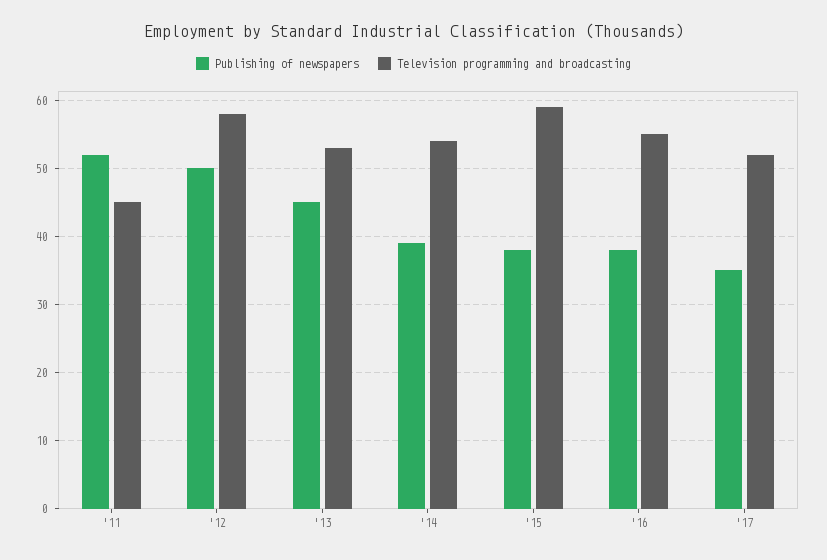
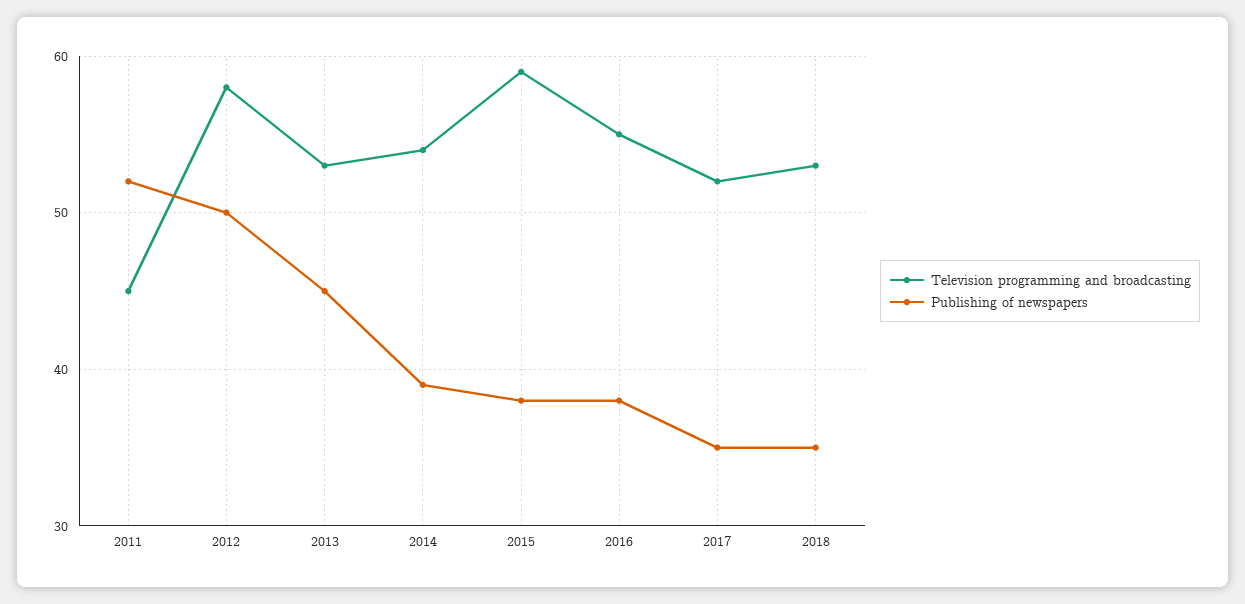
Television programming and broadcasting, 2018: none -> 53
Publishing of newspapers, 2018: none -> 35

